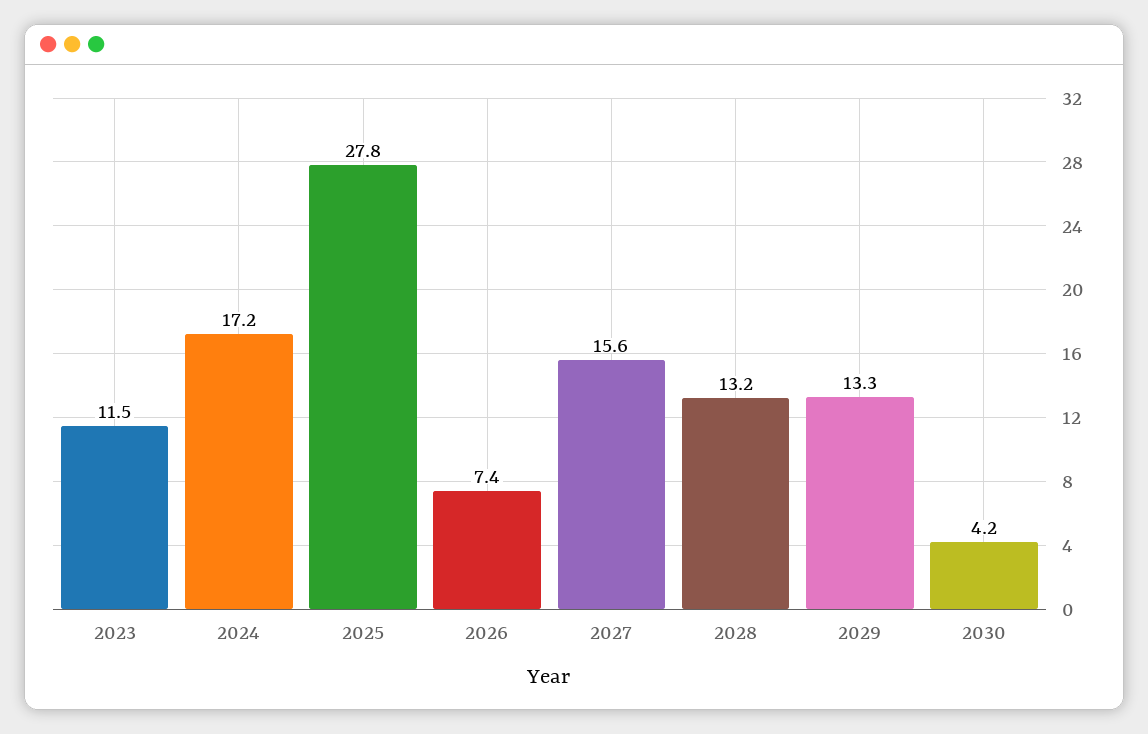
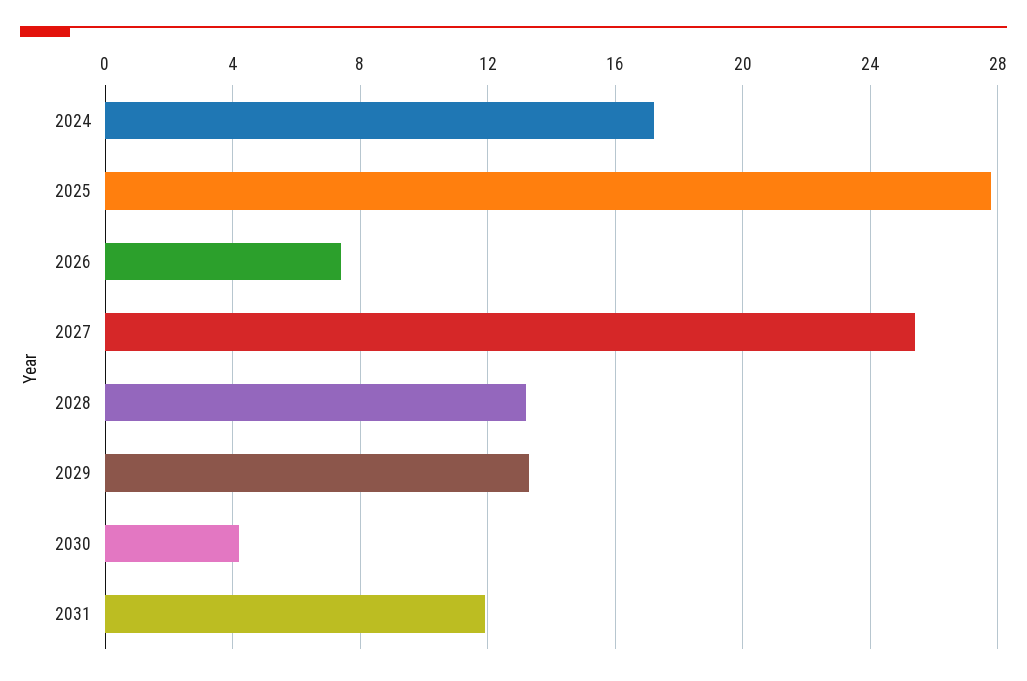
2023: 11.5 -> none
2027: 15.6 -> 25.5
2031: none -> 12

